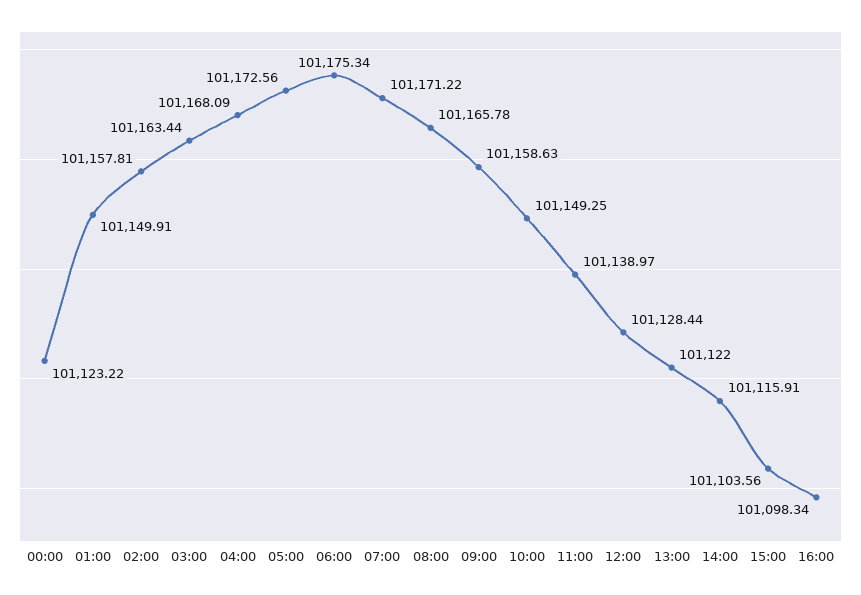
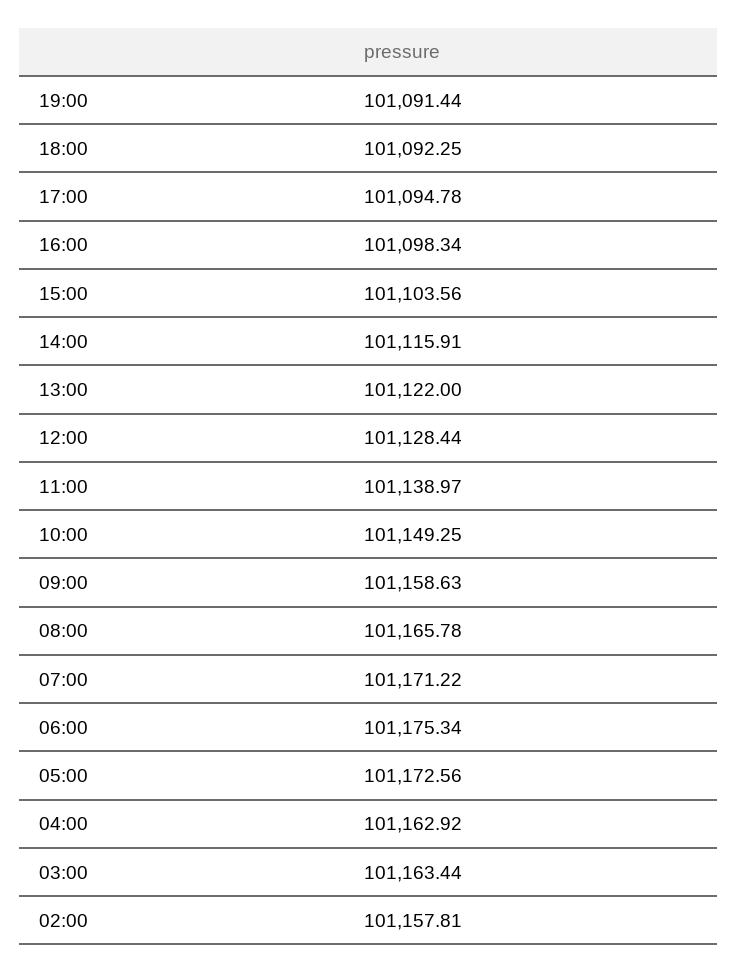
00:00: 101123.22 -> none
01:00: 101149.91 -> none
04:00: 101168.09 -> 101162.92
19:00: none -> 101091.44
18:00: none -> 101092.25
17:00: none -> 101094.78

